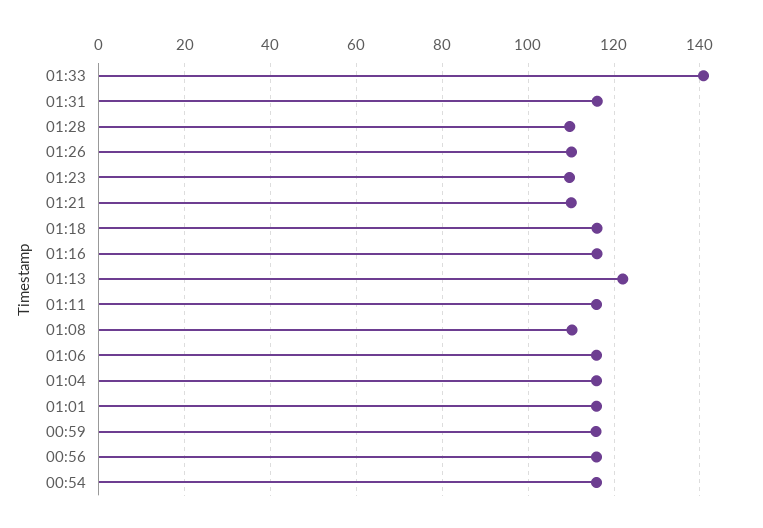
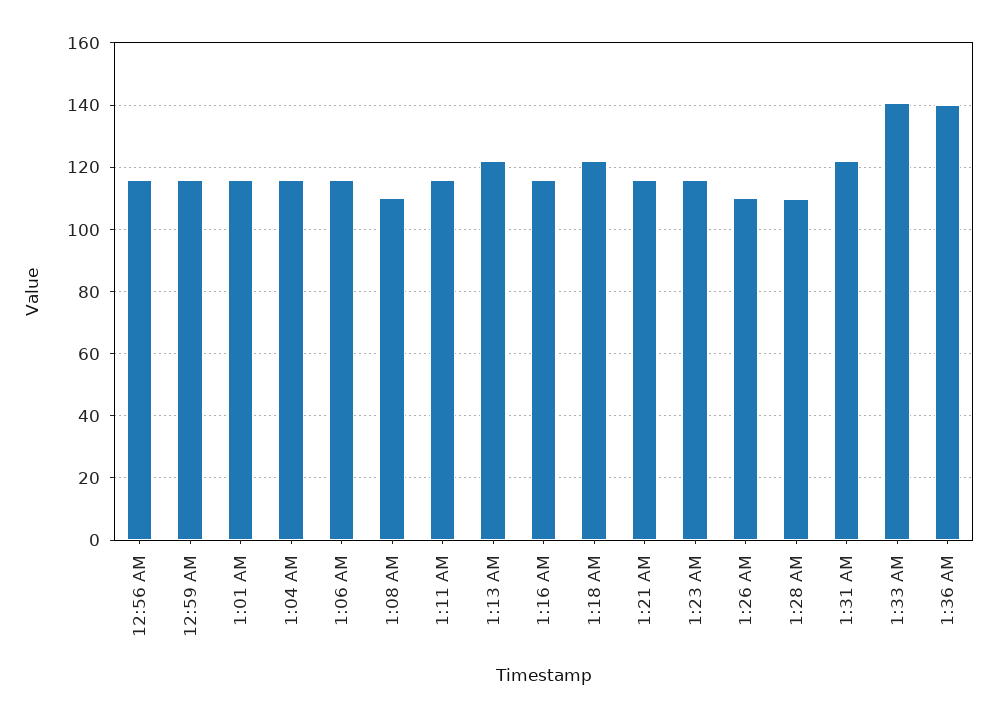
01:31: 116 -> 122
01:23: 110 -> 116
01:21: 110 -> 116
01:18: 116 -> 122
00:54: 116 -> none
1:36 AM: none -> 140

